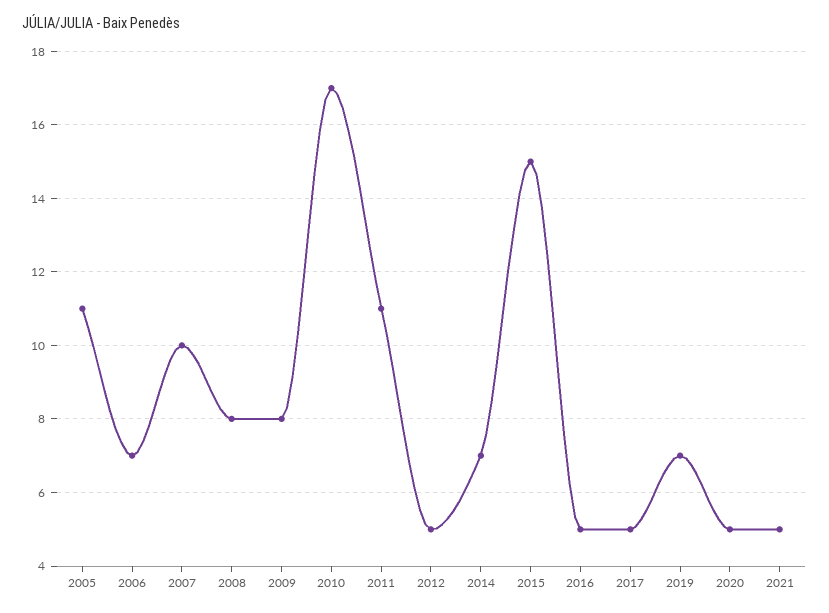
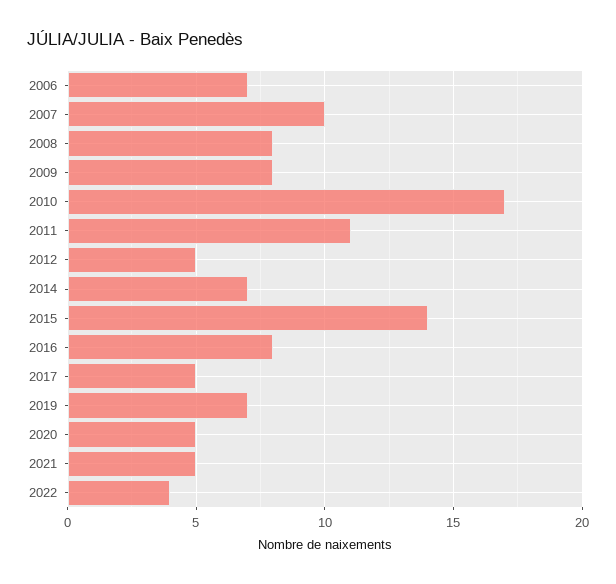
2005: 11 -> none
2015: 15 -> 14
2016: 5 -> 8
2022: none -> 4

